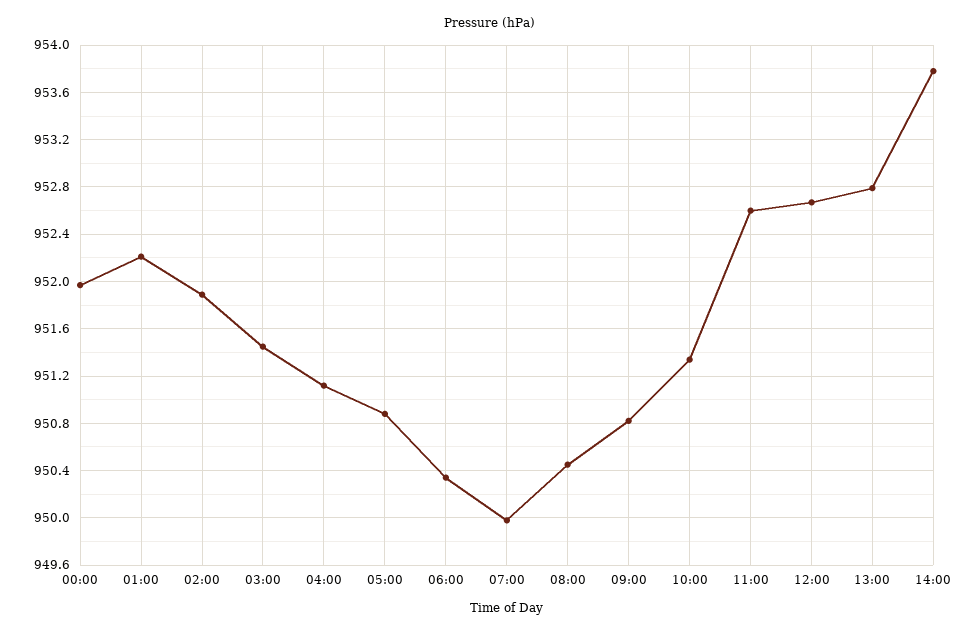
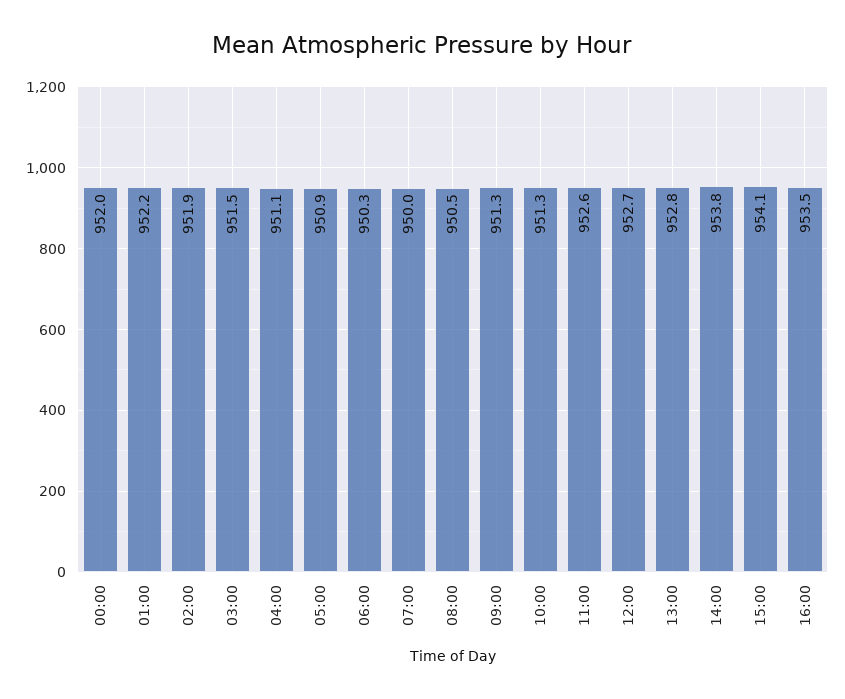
09:00: 950.8 -> 951.3
15:00: none -> 954.1
16:00: none -> 953.5

